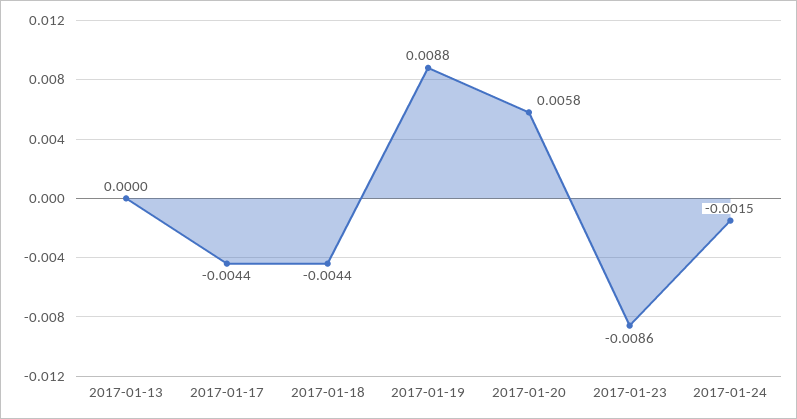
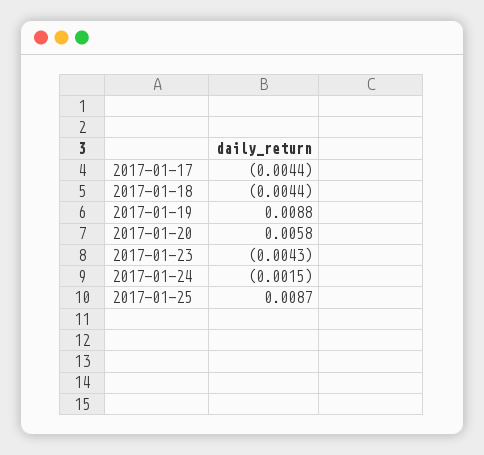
2017-01-13: 0 -> none
2017-01-23: -0.0086 -> -0.0043
2017-01-25: none -> 0.0087

